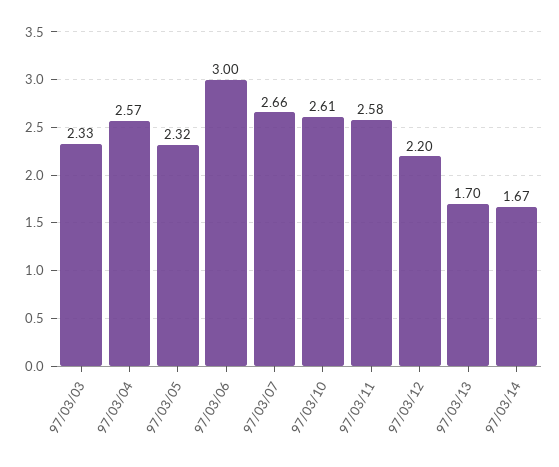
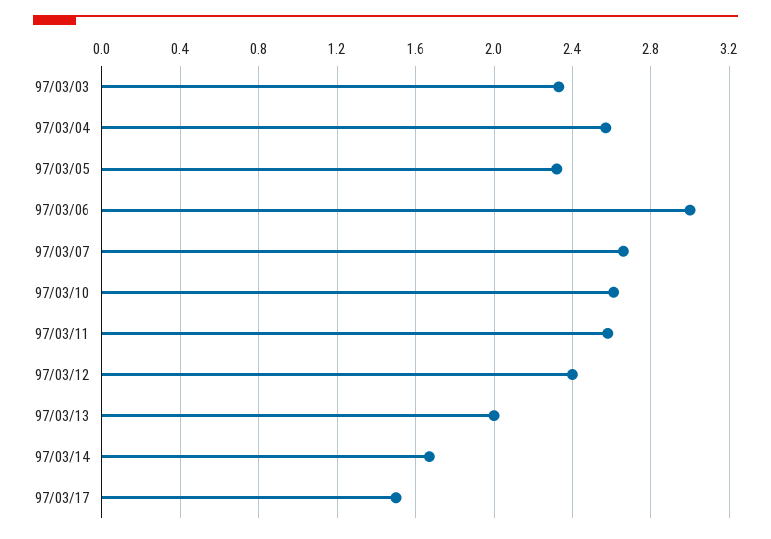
97/03/12: 2.2 -> 2.4
97/03/13: 1.7 -> 2
97/03/17: none -> 1.5

